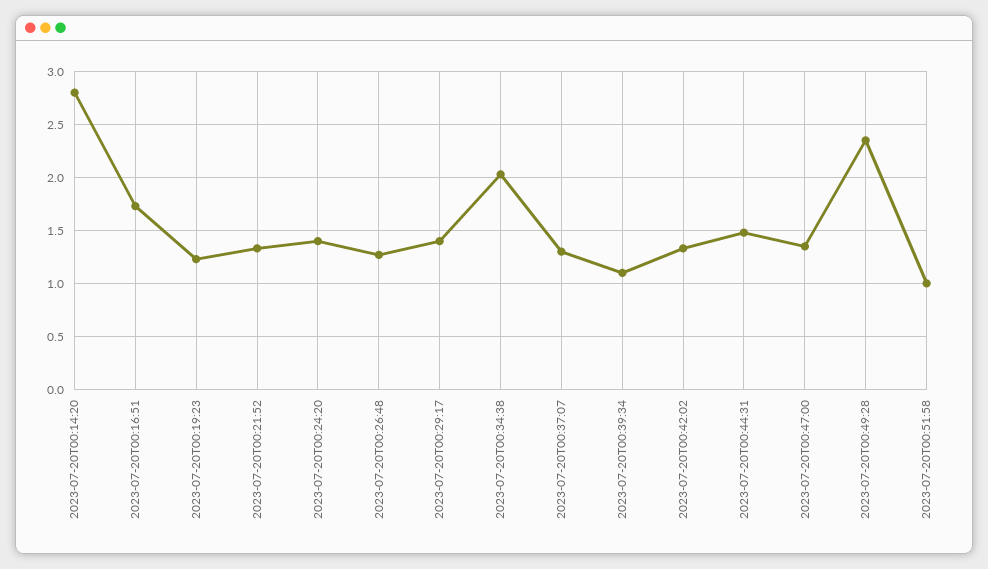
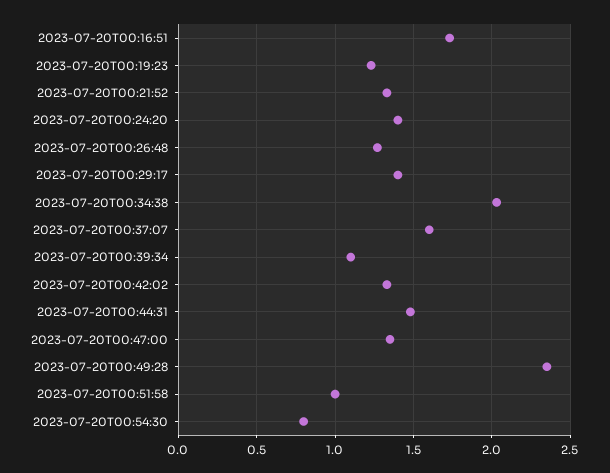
2023-07-20T00:14:20: 2.8 -> none
2023-07-20T00:37:07: 1.3 -> 1.6
2023-07-20T00:54:30: none -> 0.8

